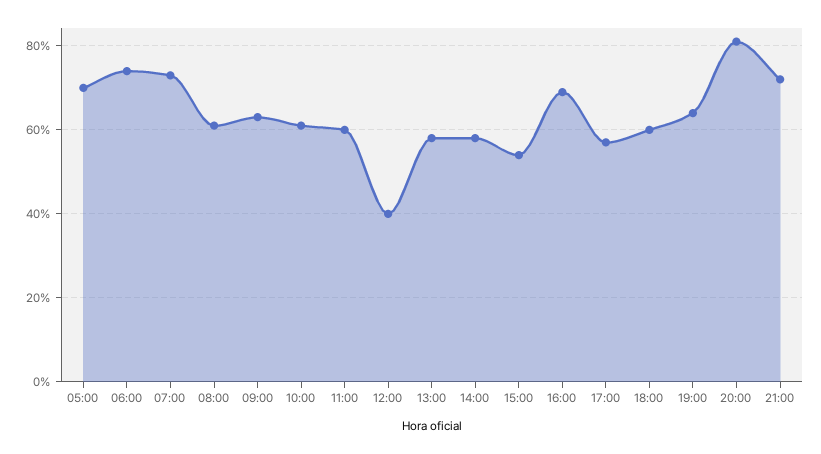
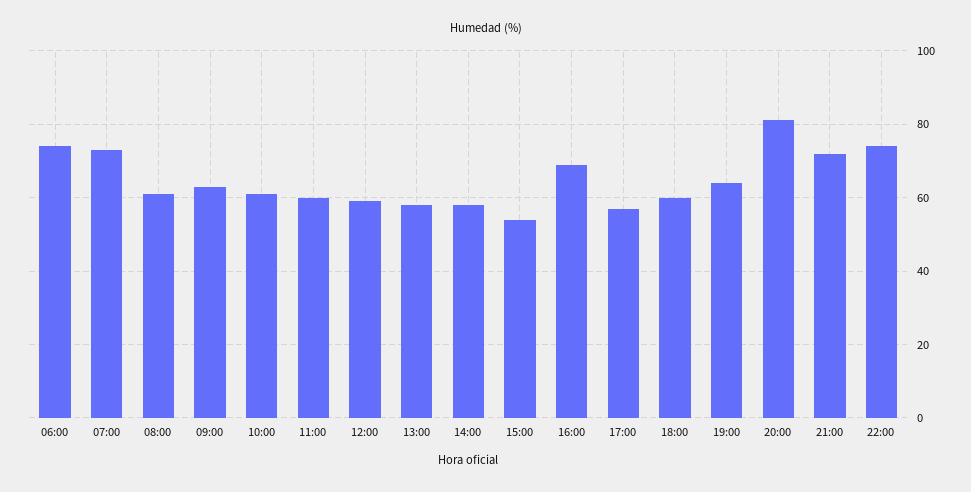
05:00: 70 -> none
12:00: 40 -> 60
22:00: none -> 75

